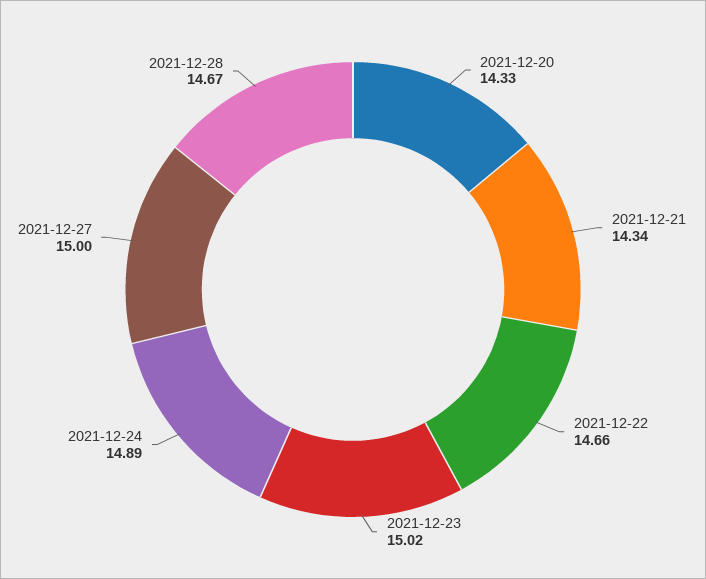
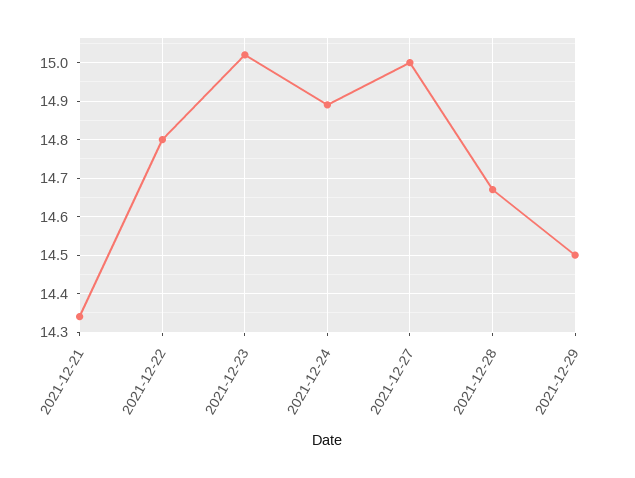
2021-12-20: 14.33 -> none
2021-12-22: 14.66 -> 14.8
2021-12-29: none -> 14.5

